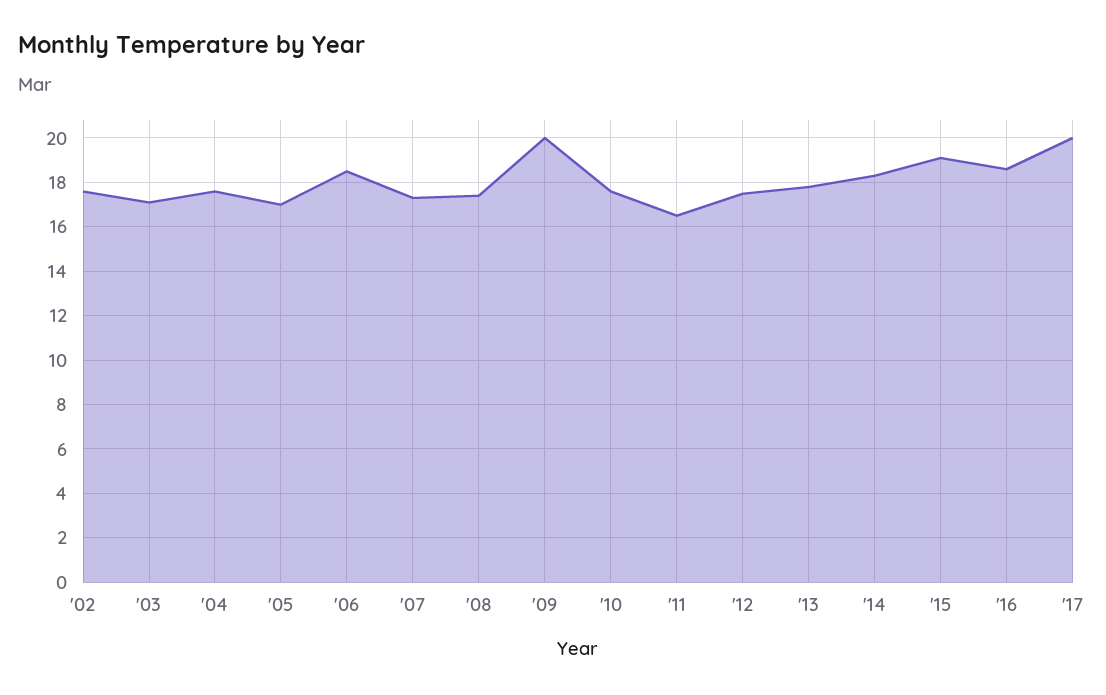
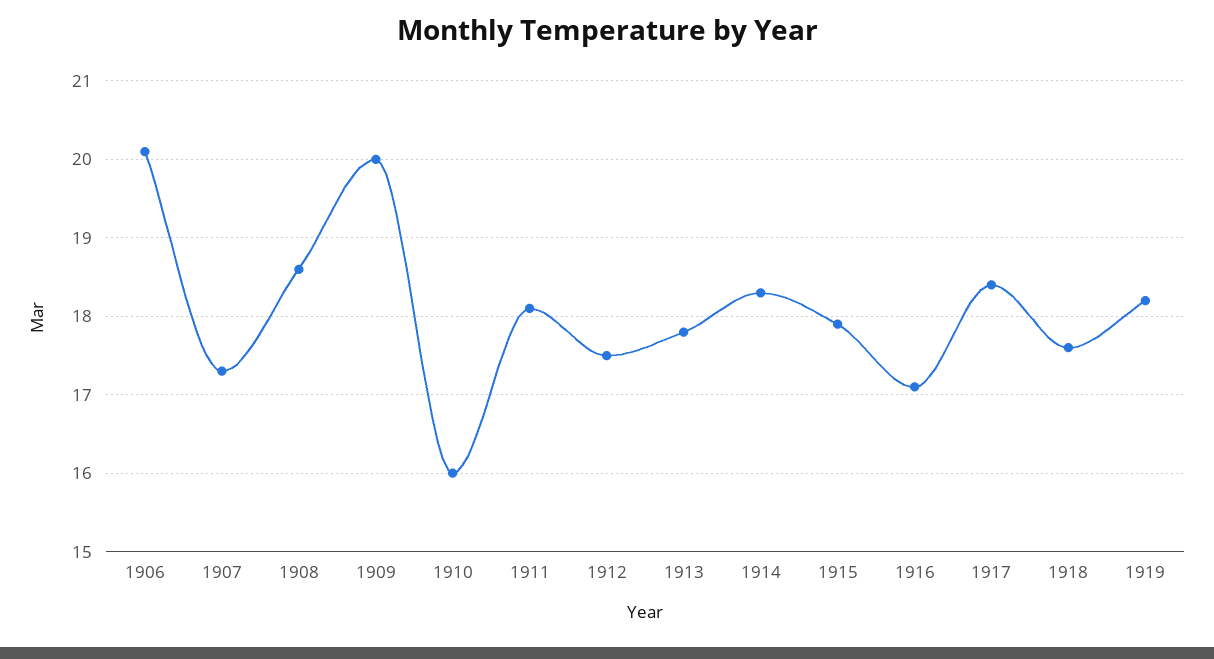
'02: 17.5 -> none
'03: 17 -> none
'04: 17.5 -> none
'05: 17 -> none
'06: 18.5 -> 20.1
'08: 17.5 -> 18.6
'10: 17.5 -> 16
'11: 16.5 -> 18.1
'15: 19 -> 17.9
'16: 18.5 -> 17.1
'17: 20 -> 18.4
1918: none -> 17.6
1919: none -> 18.2

